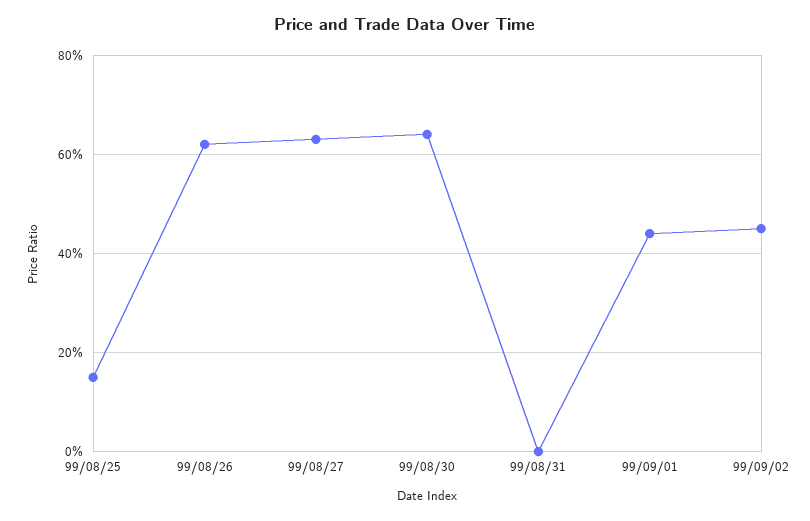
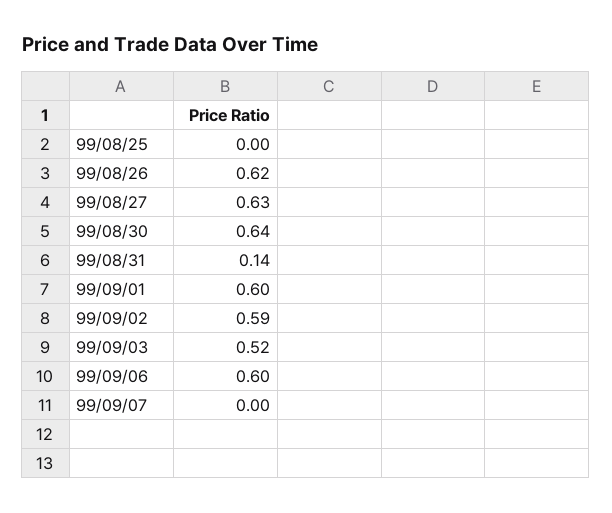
99/08/25: 0.15 -> 0
99/08/31: 0 -> 0.14
99/09/01: 0.45 -> 0.6
99/09/02: 0.45 -> 0.59
99/09/03: none -> 0.52
99/09/06: none -> 0.6
99/09/07: none -> 0

